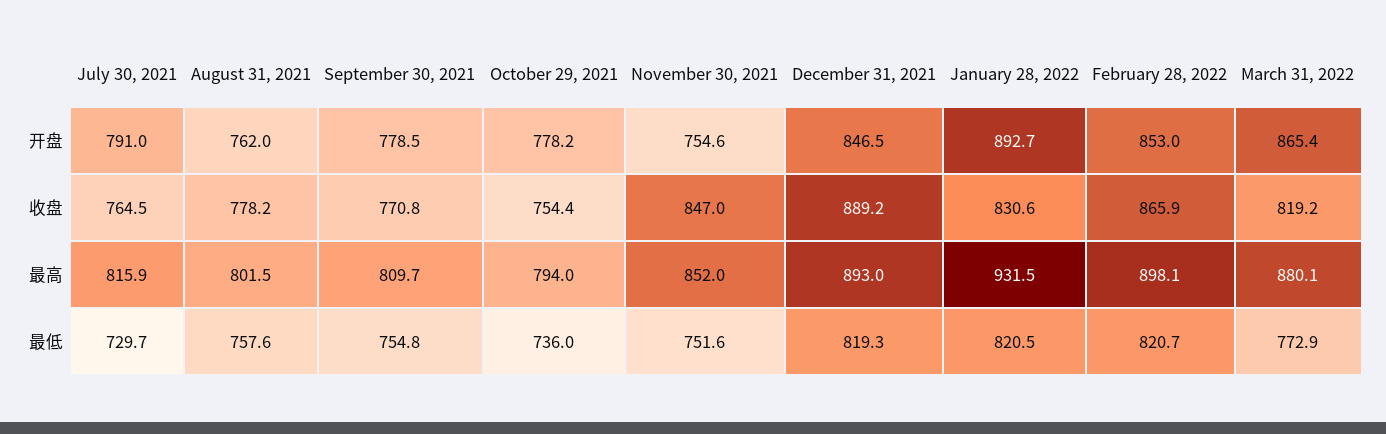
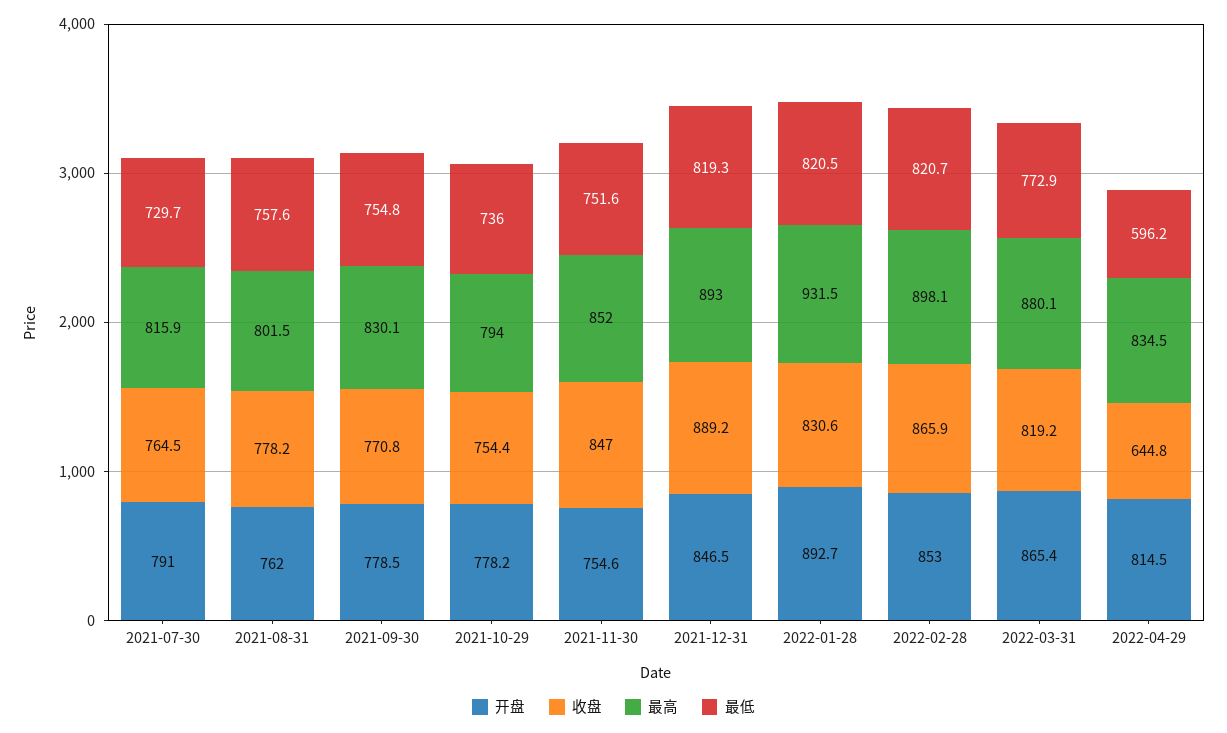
最高, September 30, 2021: 809.7 -> 830.1
开盘, 2022-04-29: none -> 814.5
收盘, 2022-04-29: none -> 644.8
最高, 2022-04-29: none -> 834.5
最低, 2022-04-29: none -> 596.2

